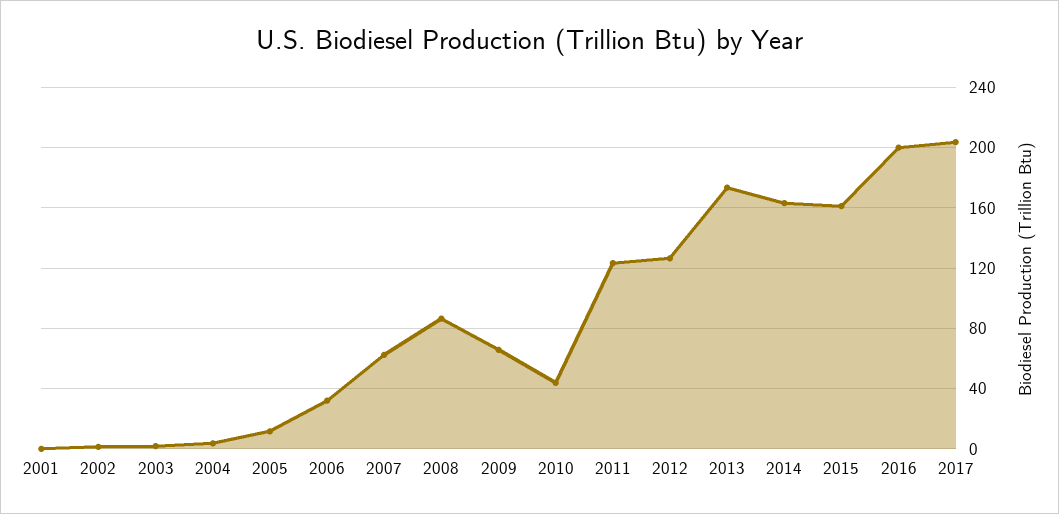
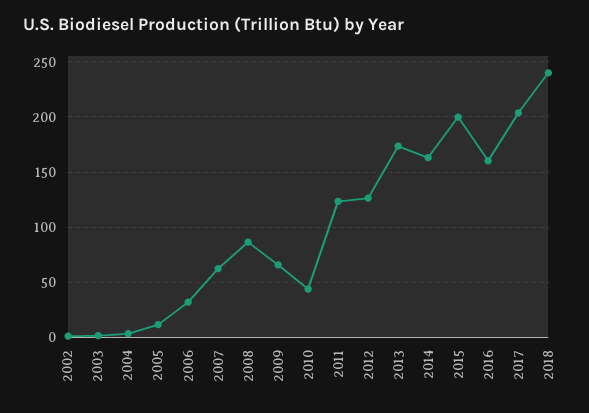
2001: 0 -> none
2015: 160 -> 200
2016: 200 -> 160
2018: none -> 240

